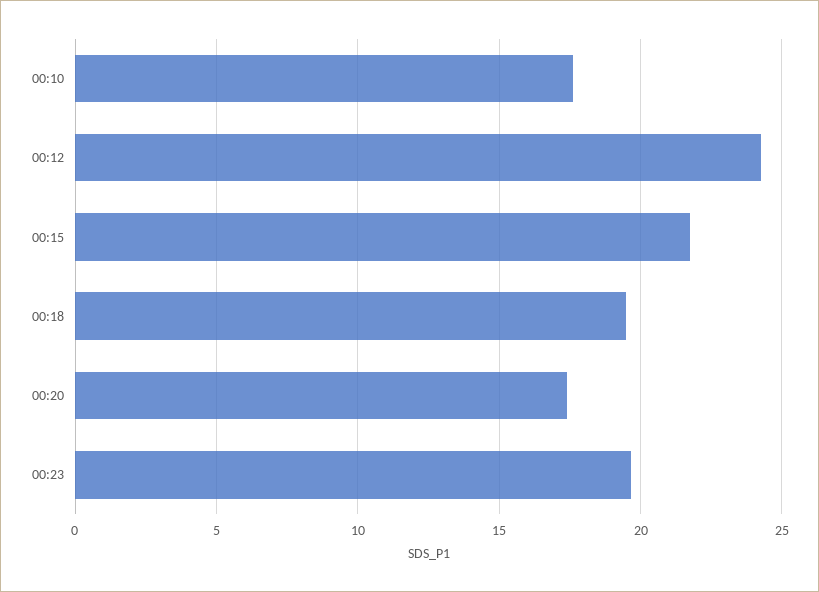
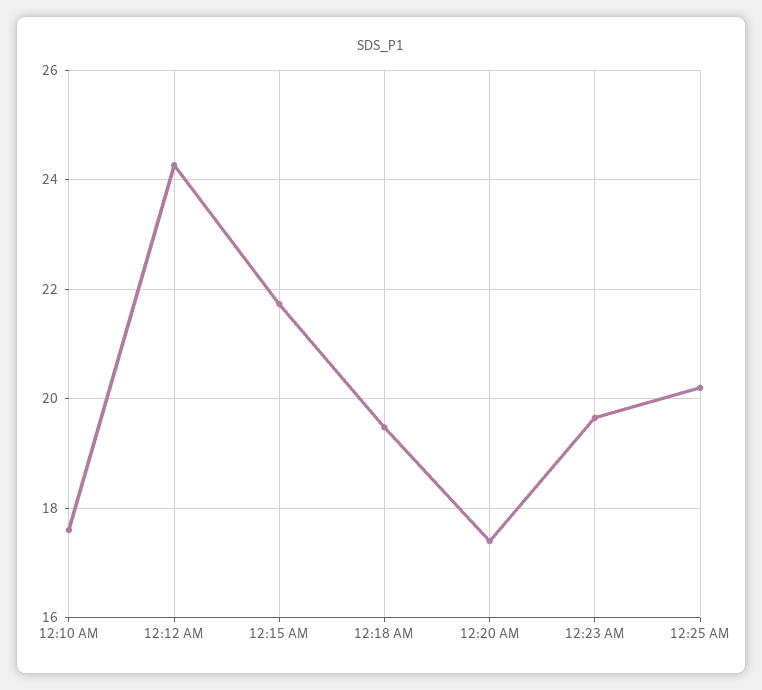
12:25 AM: none -> 20.2

